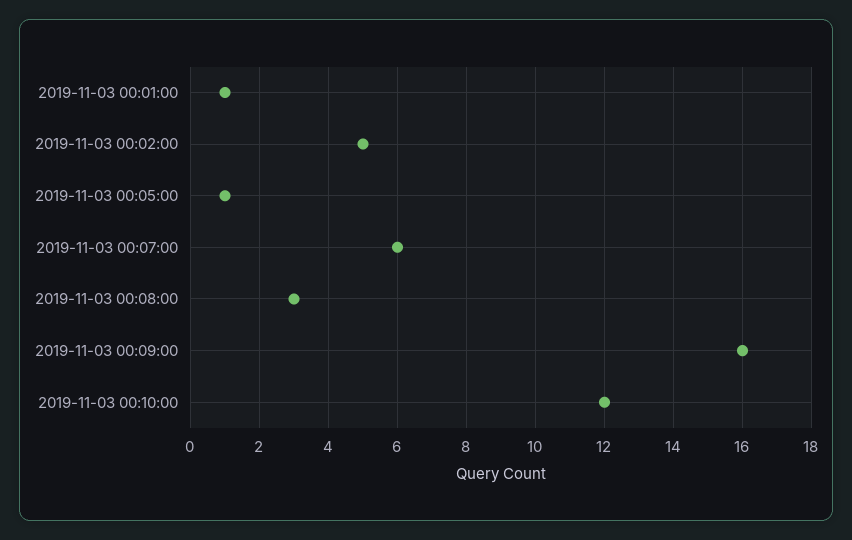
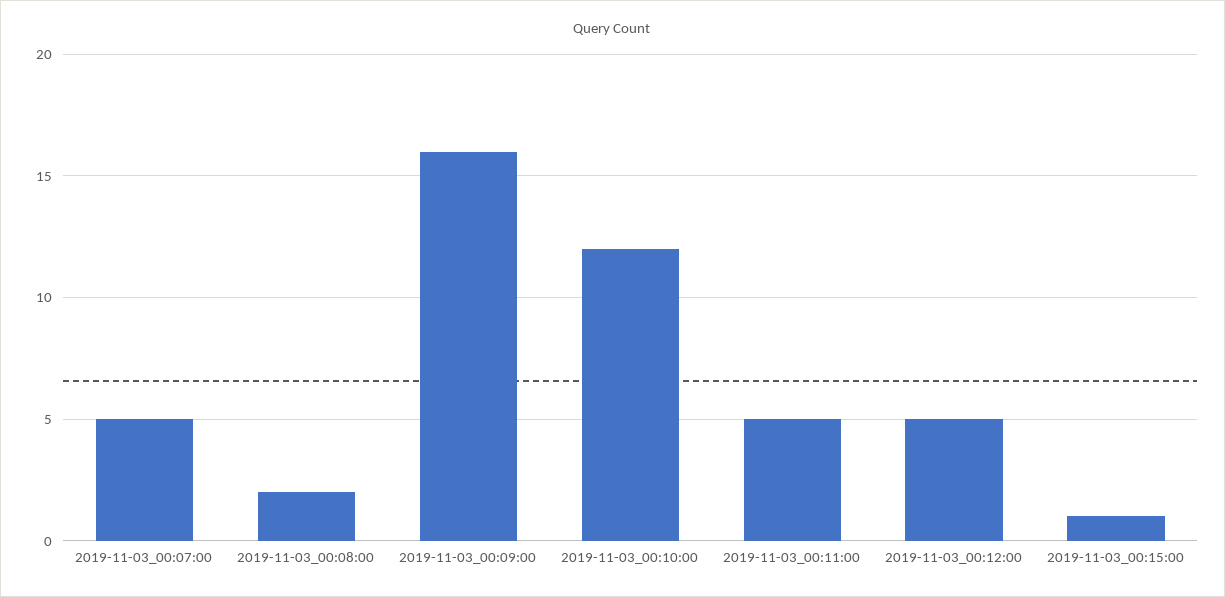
2019-11-03 00:01:00: 1 -> none
2019-11-03 00:02:00: 5 -> none
2019-11-03 00:05:00: 1 -> none
2019-11-03 00:07:00: 6 -> 5
2019-11-03 00:08:00: 3 -> 2
2019-11-03_00:11:00: none -> 5
2019-11-03_00:12:00: none -> 5
2019-11-03_00:15:00: none -> 1

